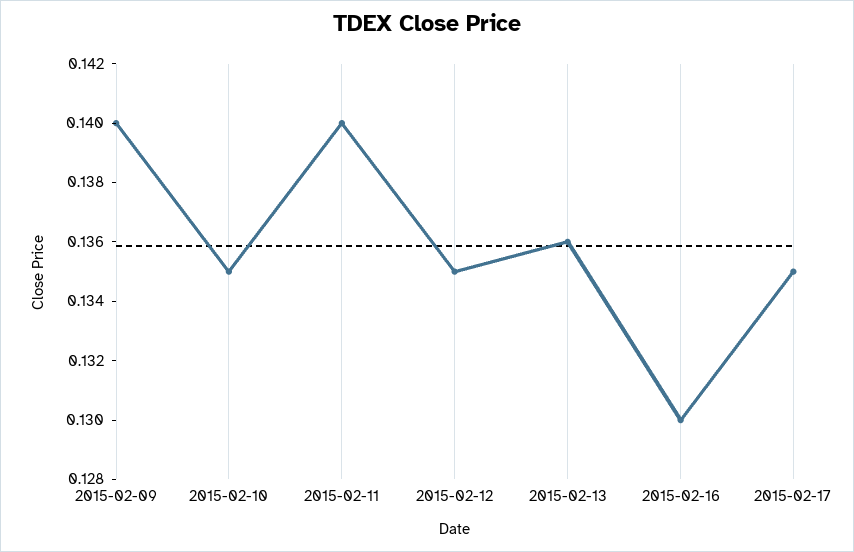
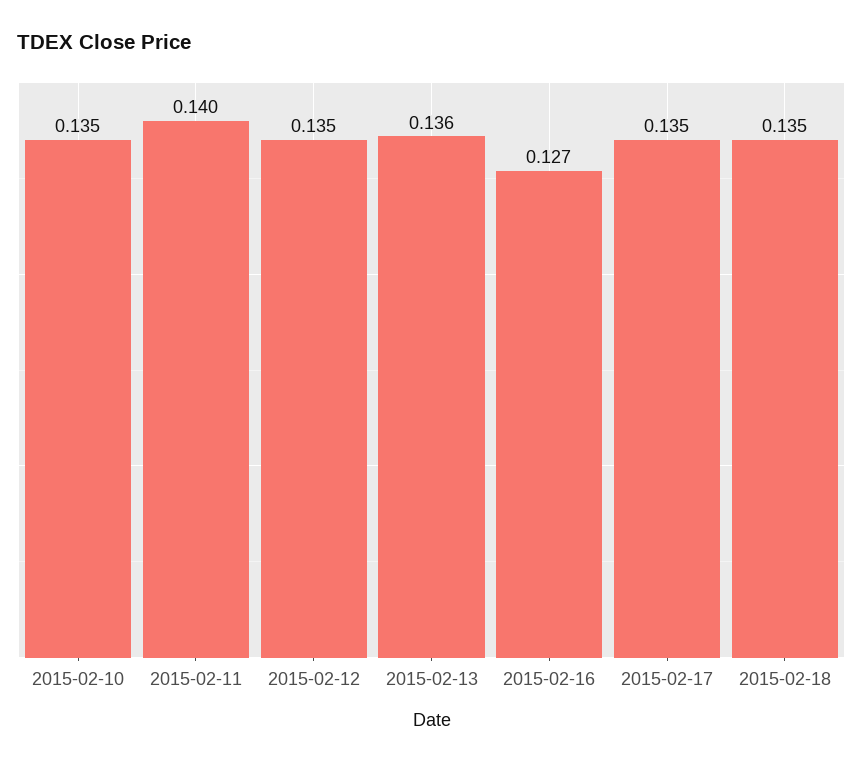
2015-02-09: 0.14 -> none
2015-02-16: 0.13 -> 0.127
2015-02-18: none -> 0.135

